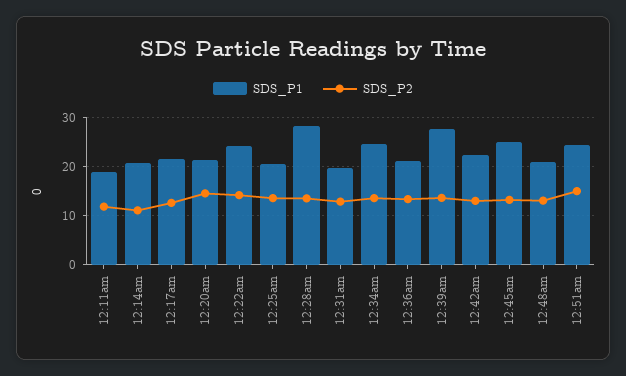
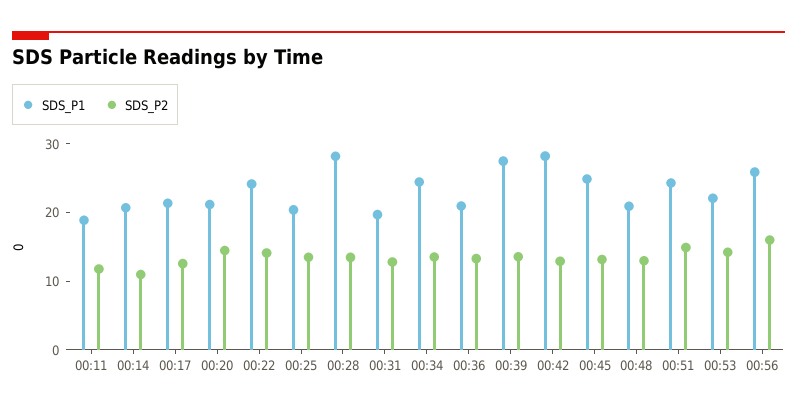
SDS_P1, 12:42am: 22 -> 28
SDS_P1, 00:53: none -> 22
SDS_P2, 00:53: none -> 14
SDS_P1, 00:56: none -> 26
SDS_P2, 00:56: none -> 16

